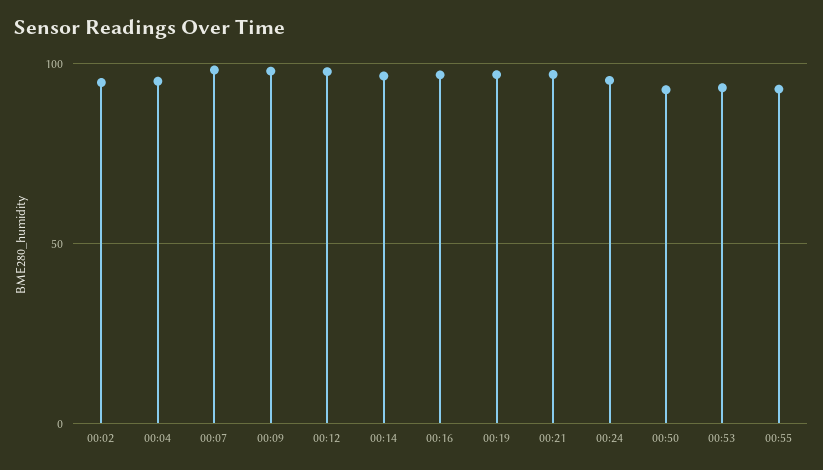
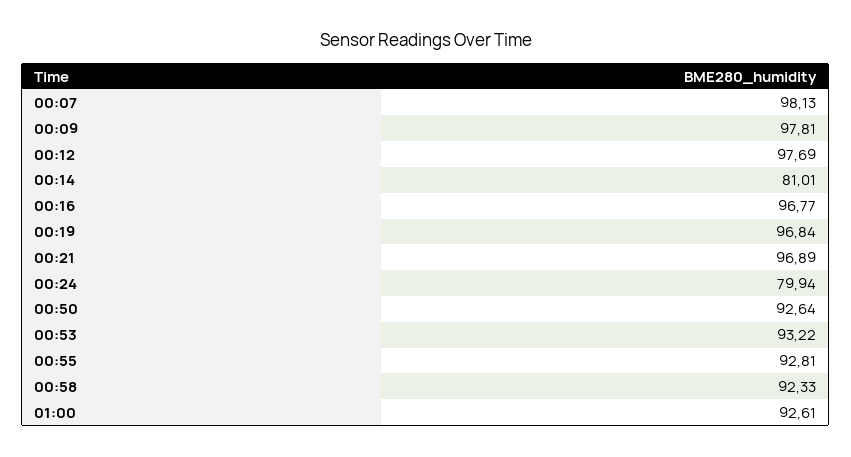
00:02: 95 -> none
00:04: 95 -> none
00:14: 95 -> 81.01
00:24: 95 -> 79.94
00:58: none -> 92.33
01:00: none -> 92.61

